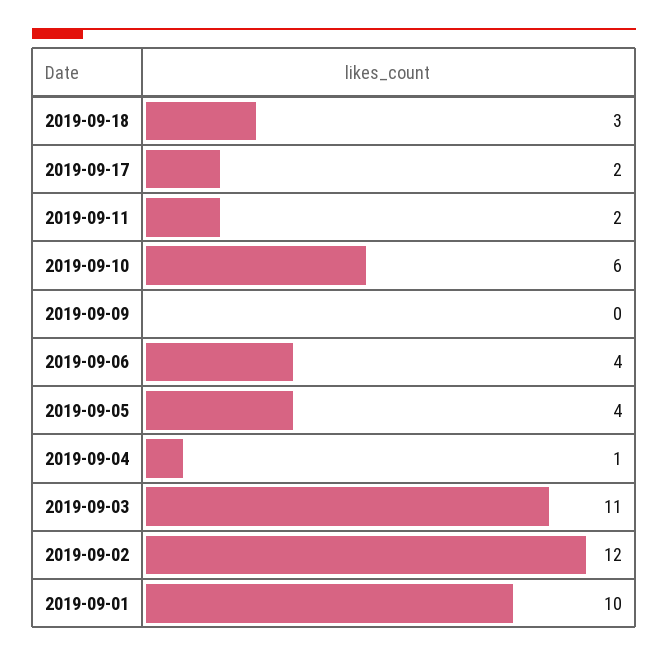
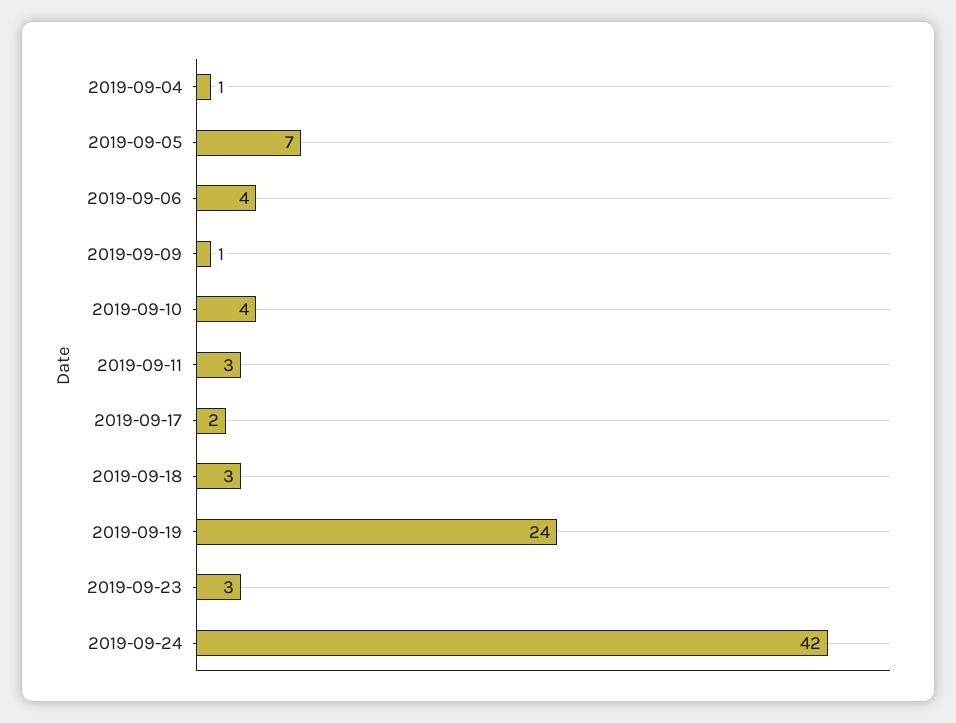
2019-09-11: 2 -> 3
2019-09-10: 6 -> 4
2019-09-09: 0 -> 1
2019-09-05: 4 -> 7
2019-09-03: 11 -> none
2019-09-02: 12 -> none
2019-09-01: 10 -> none
2019-09-19: none -> 24
2019-09-23: none -> 3
2019-09-24: none -> 42

